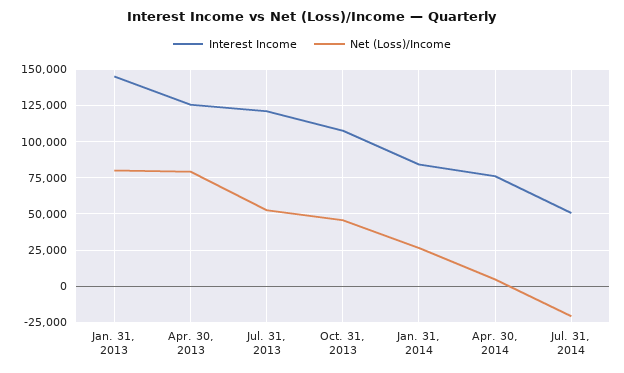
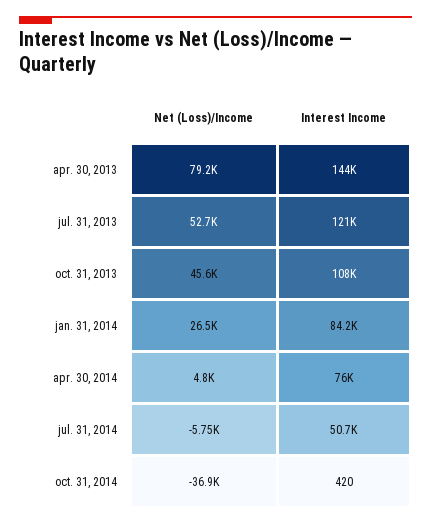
Interest Income, Jan. 31, 2013: 145000 -> none
Net (Loss)/Income, Jan. 31, 2013: 80000 -> none
Interest Income, Apr. 30, 2013: 125000 -> 144000
Net (Loss)/Income, Jul. 31, 2014: -20000 -> -5750
Net (Loss)/Income, oct. 31, 2014: none -> -36900
Interest Income, oct. 31, 2014: none -> 420

